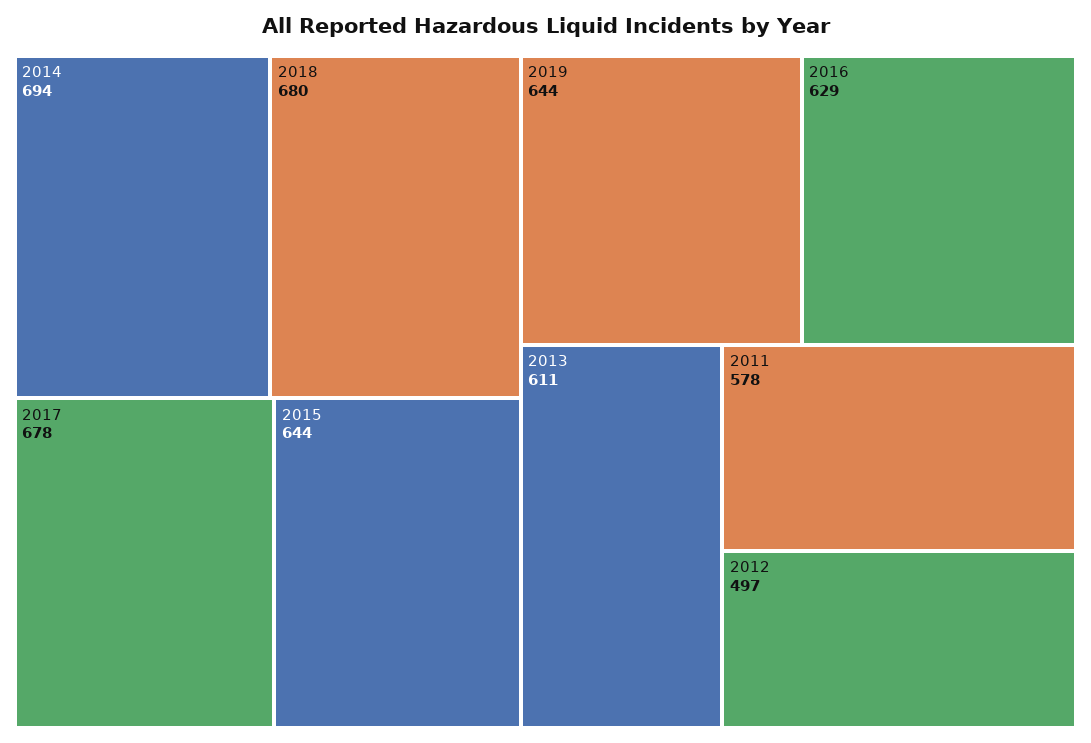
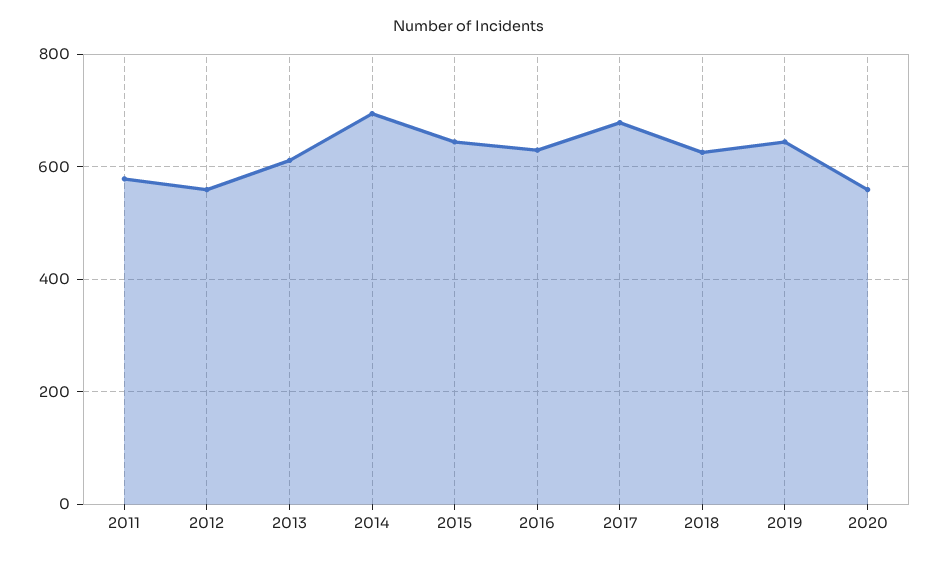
2018: 680 -> 620
2012: 497 -> 560
2020: none -> 560

